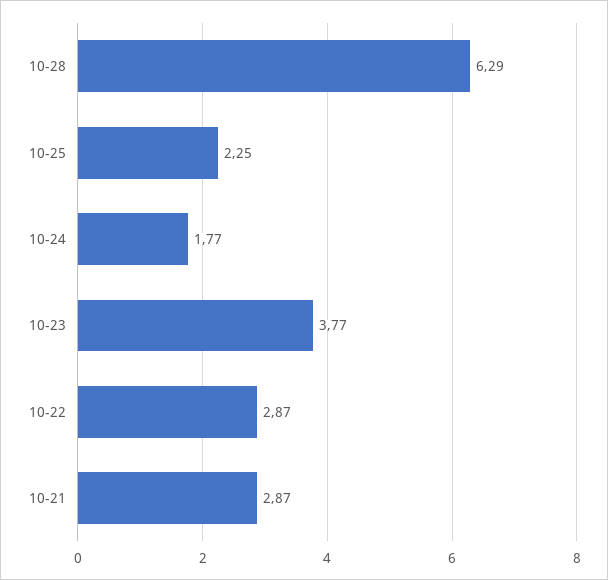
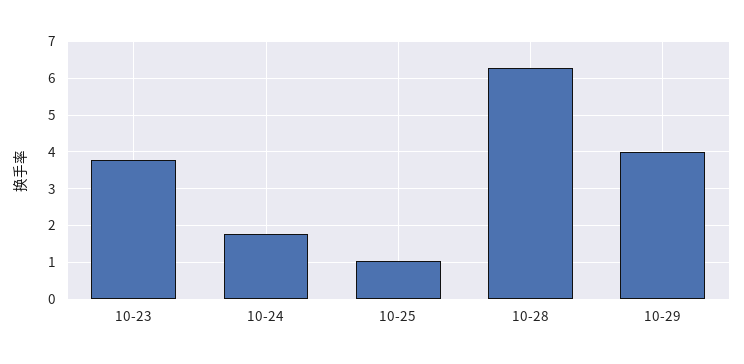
10-25: 2.25 -> 1
10-22: 2.87 -> none
10-21: 2.87 -> none
10-29: none -> 4

